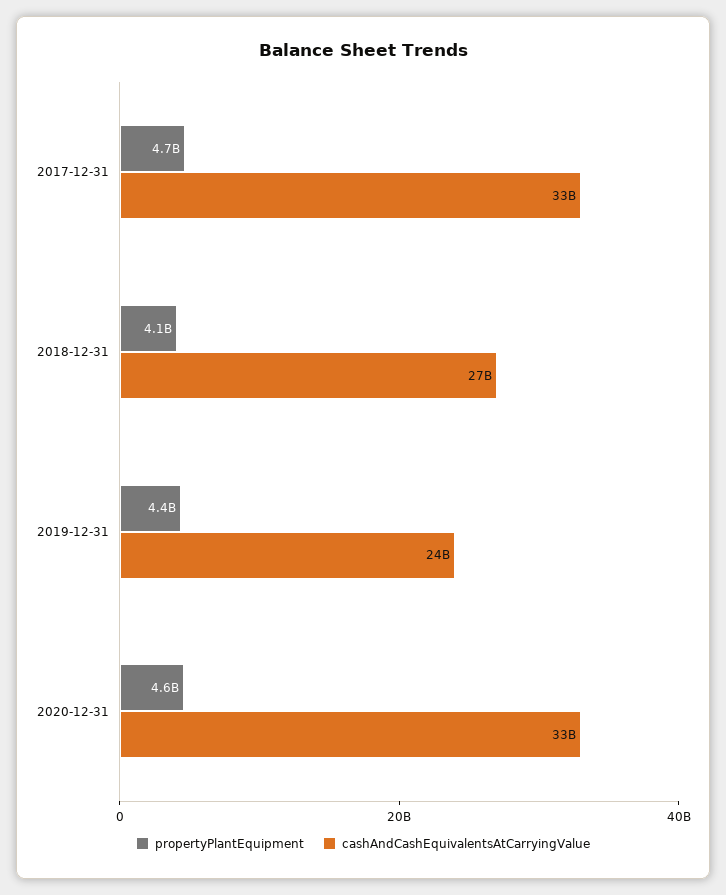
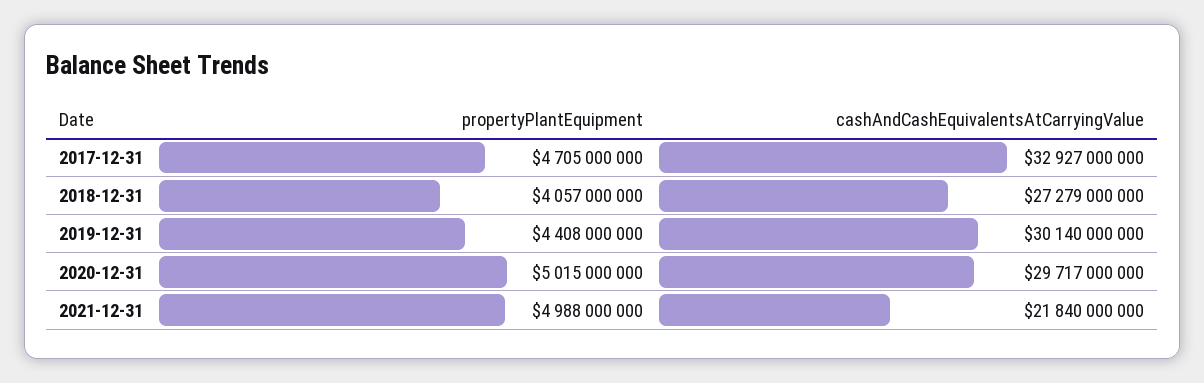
cashAndCashEquivalentsAtCarryingValue, 2019-12-31: 24000000000 -> 30140000000
propertyPlantEquipment, 2020-12-31: 4600000000 -> 5015000000
cashAndCashEquivalentsAtCarryingValue, 2020-12-31: 33000000000 -> 29717000000
propertyPlantEquipment, 2021-12-31: none -> 4988000000
cashAndCashEquivalentsAtCarryingValue, 2021-12-31: none -> 21840000000

